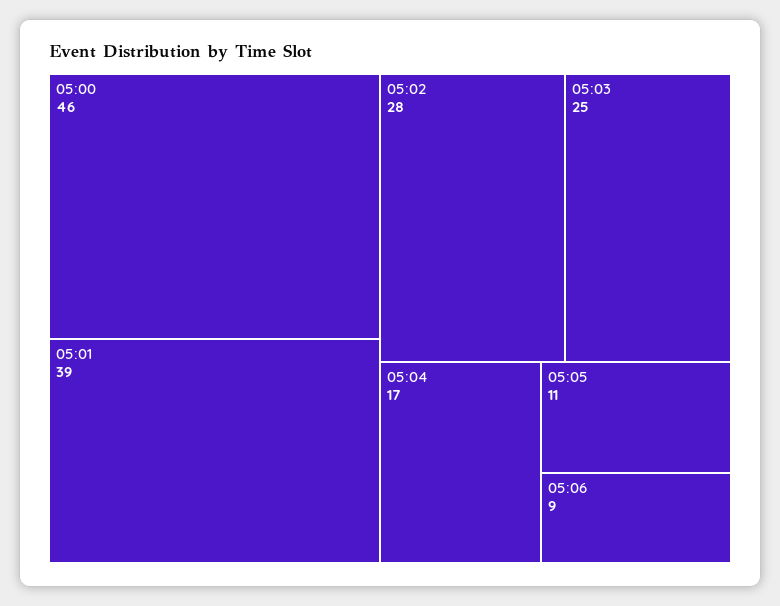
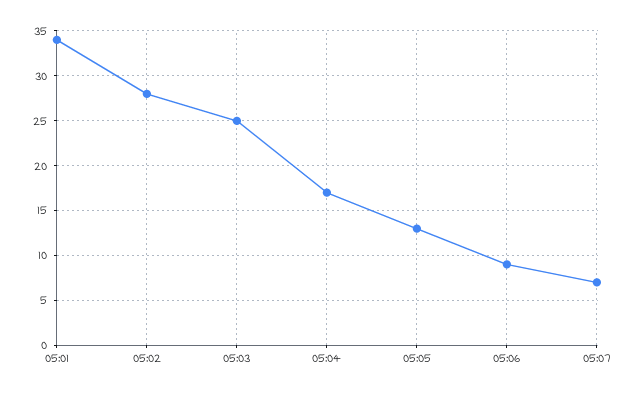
05:00: 46 -> none
05:01: 39 -> 34
05:05: 11 -> 13
05:07: none -> 7

